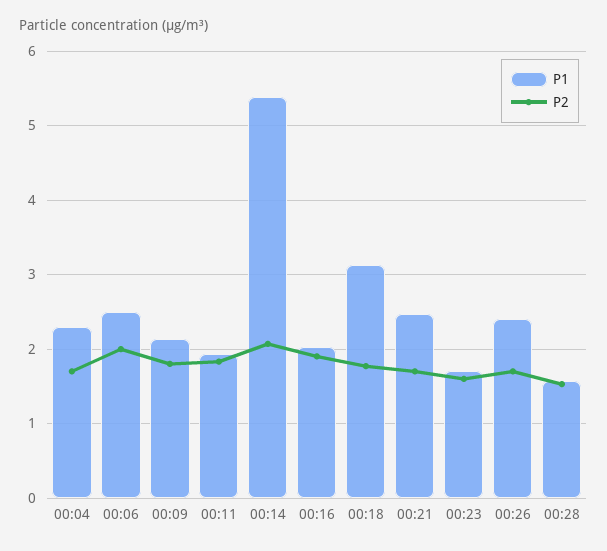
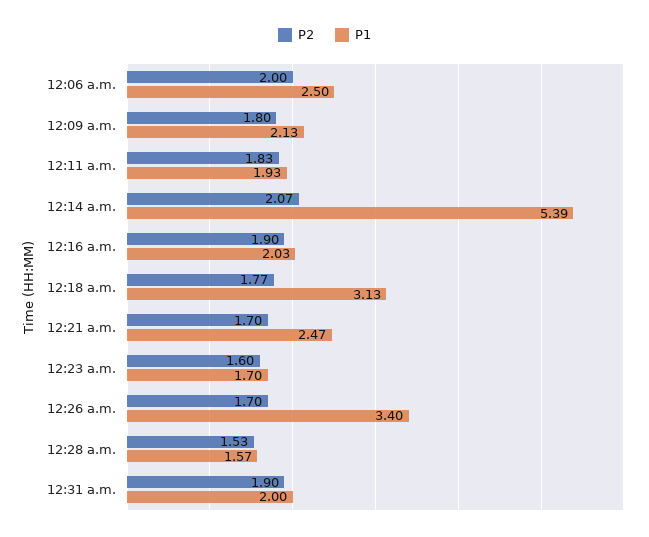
P1, 00:04: 2.3 -> none
P2, 00:04: 1.7 -> none
P1, 00:26: 2.4 -> 3.4
P2, 12:31 a.m.: none -> 1.9
P1, 12:31 a.m.: none -> 2

